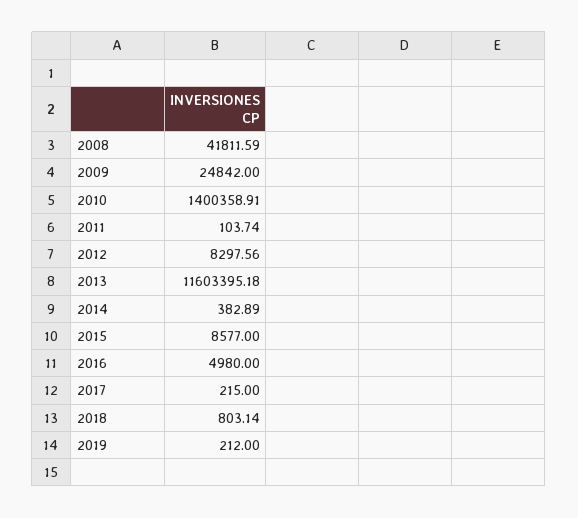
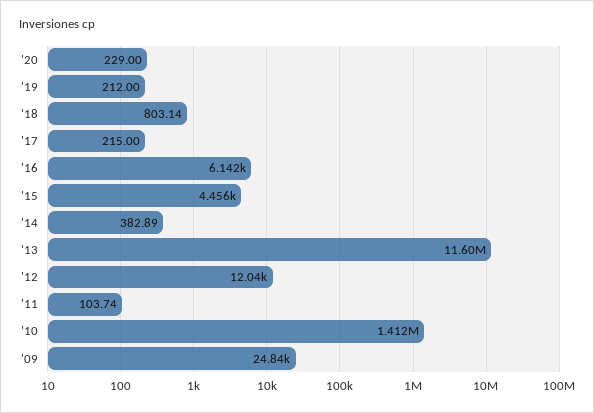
2008: 41811.59 -> none
2010: 1400358.91 -> 1412000
2012: 8297.56 -> 12040
2015: 8577 -> 4456
2016: 4980 -> 6142
'20: none -> 229

